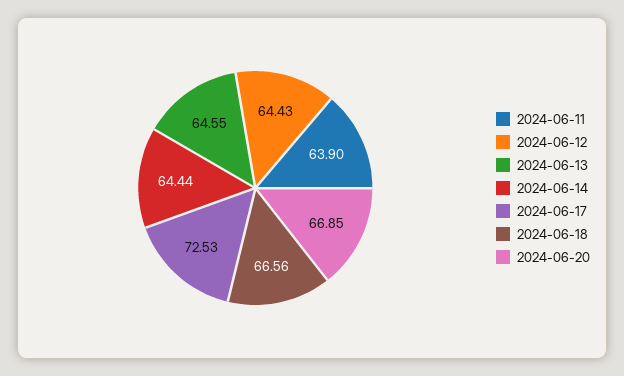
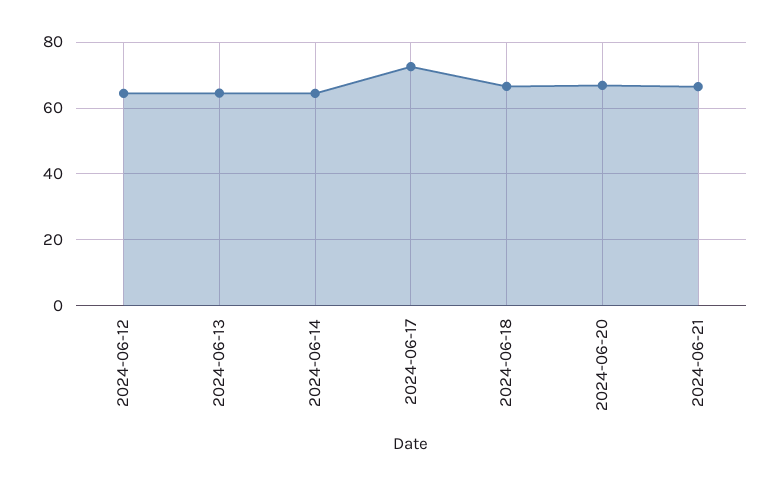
2024-06-11: 63.9 -> none
2024-06-21: none -> 66

